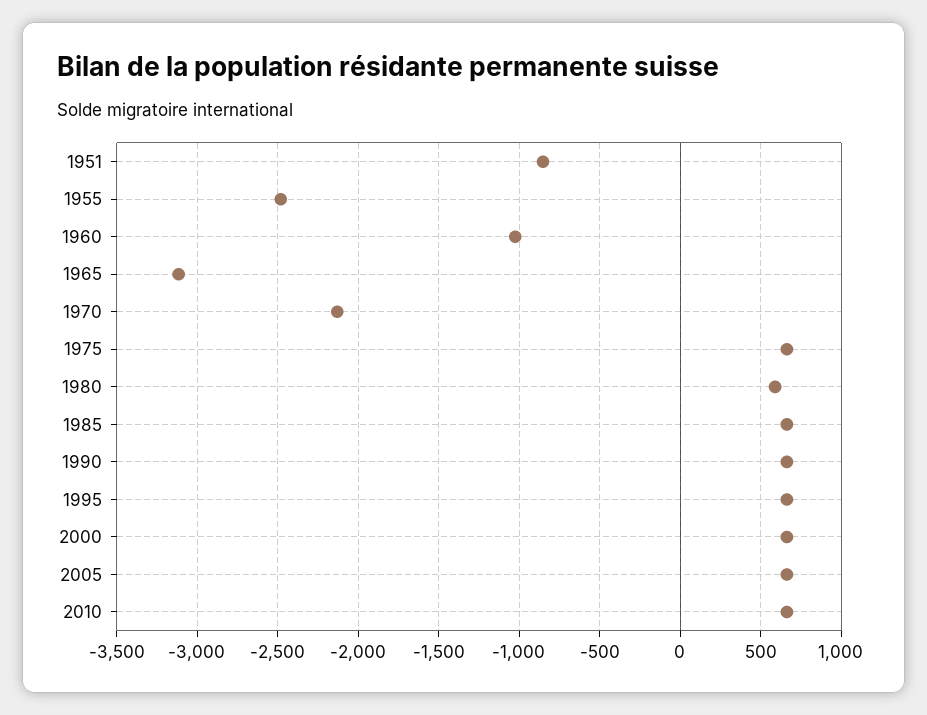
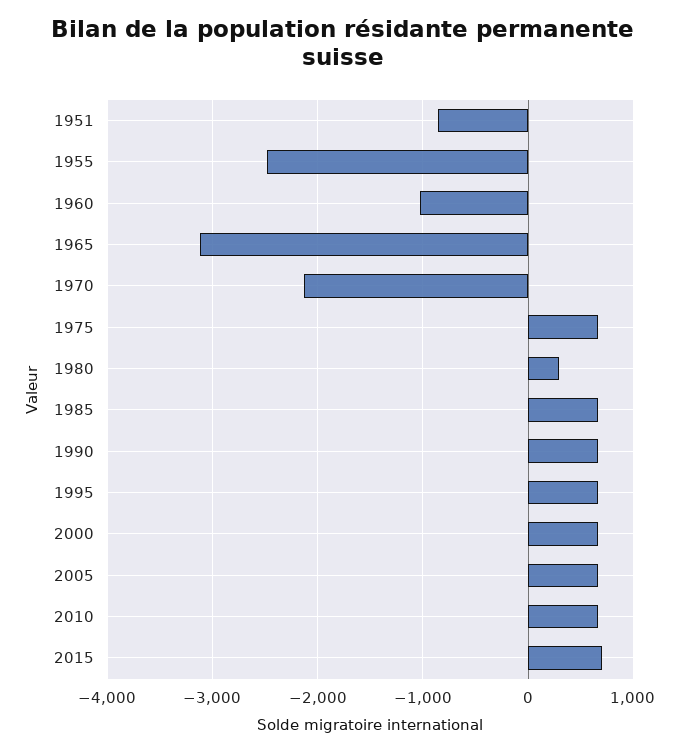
1980: 600 -> 300
2015: none -> 700

